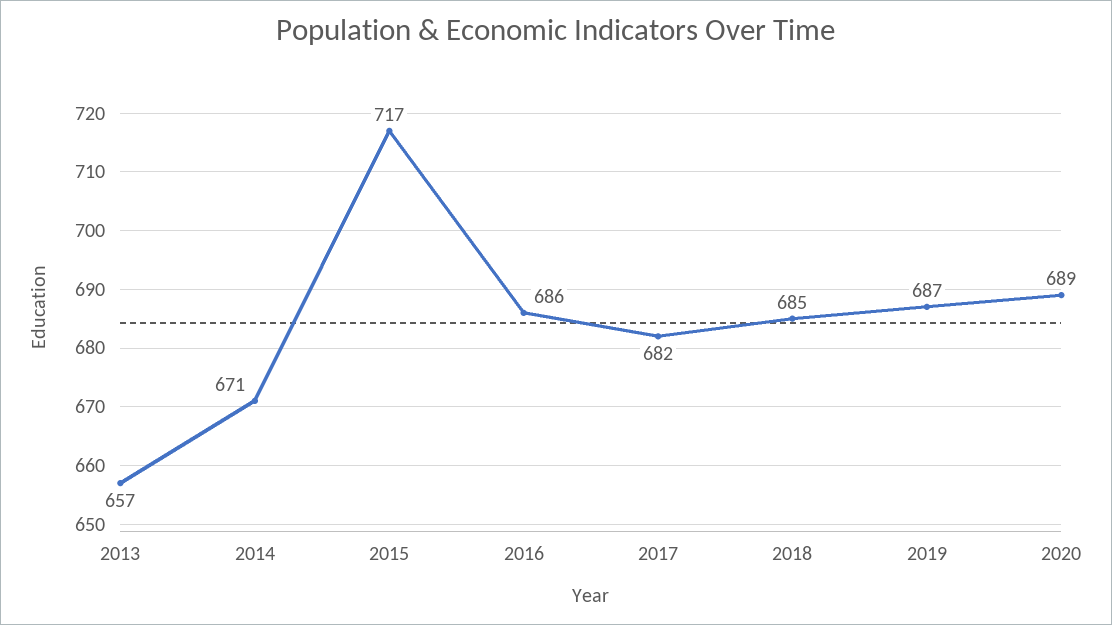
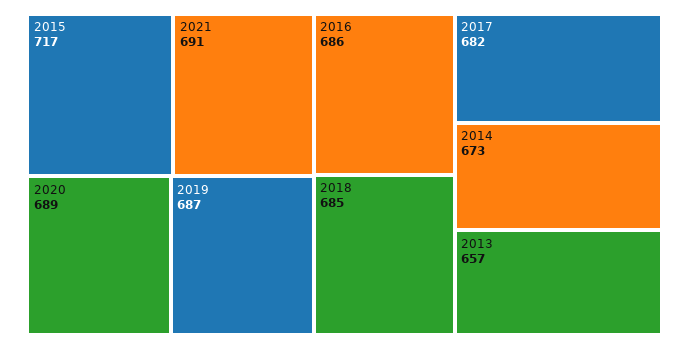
2014: 671 -> 673
2021: none -> 691

